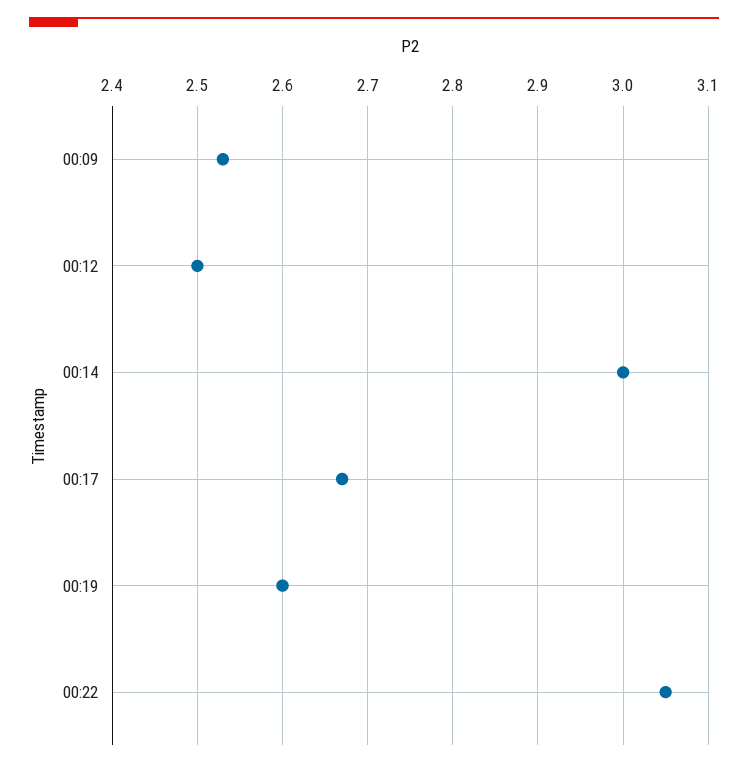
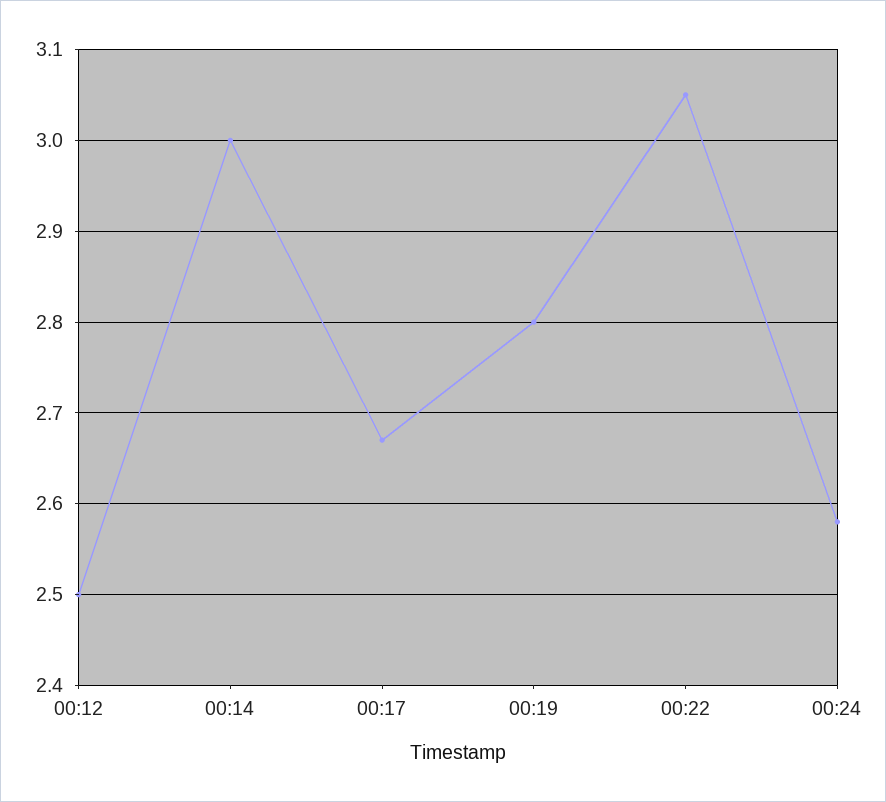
00:09: 2.53 -> none
00:19: 2.6 -> 2.8
00:24: none -> 2.58

